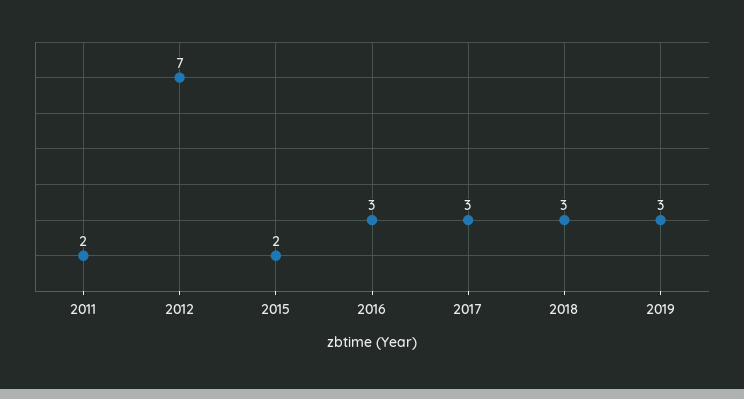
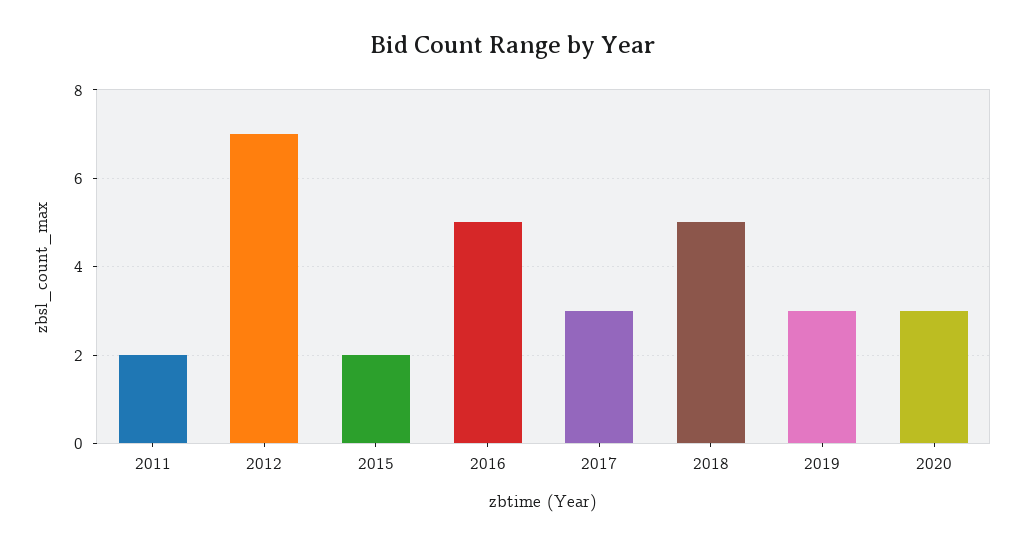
2016: 3 -> 5
2018: 3 -> 5
2020: none -> 3

